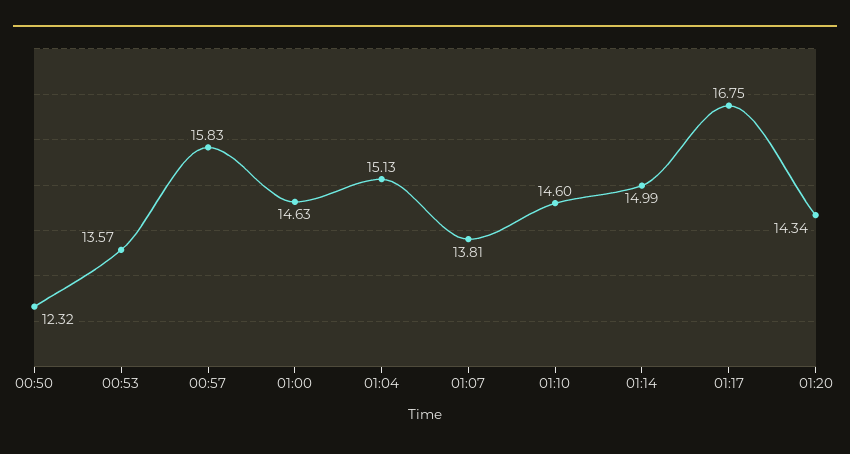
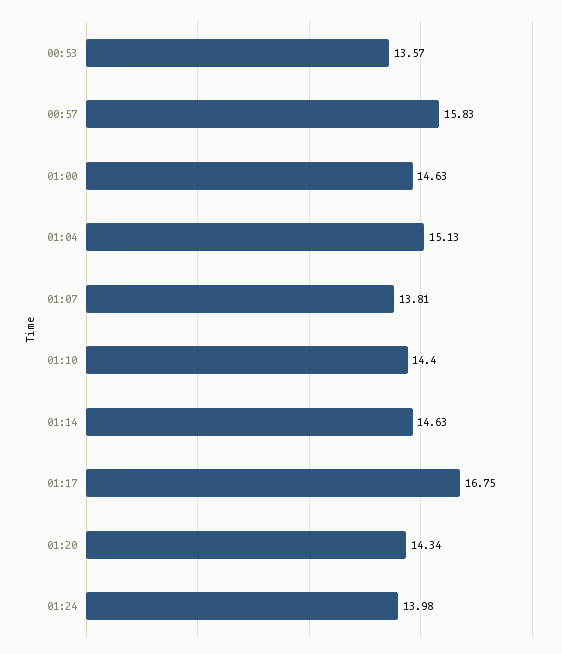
00:50: 12.32 -> none
01:10: 14.6 -> 14.4
01:14: 14.99 -> 14.63
01:24: none -> 13.98

